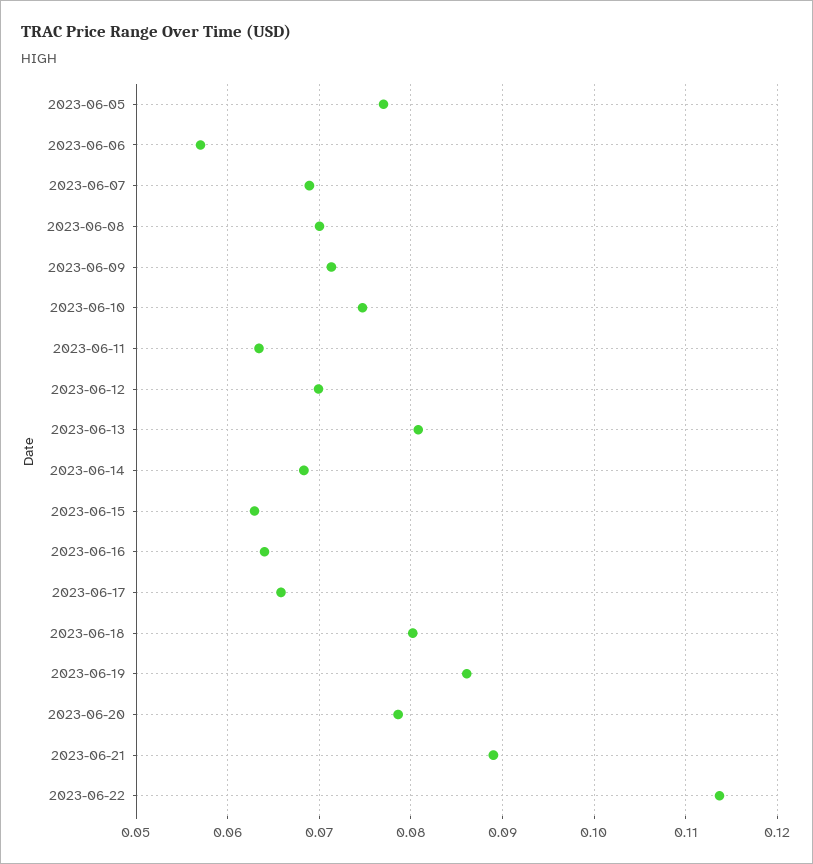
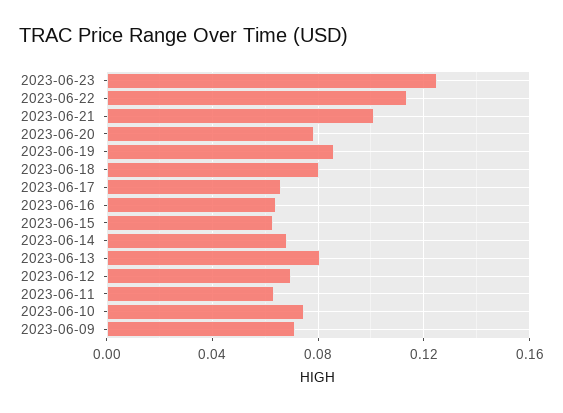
2023-06-05: 0.077 -> none
2023-06-06: 0.057 -> none
2023-06-07: 0.069 -> none
2023-06-08: 0.07 -> none
2023-06-21: 0.089 -> 0.1
2023-06-23: none -> 0.125

